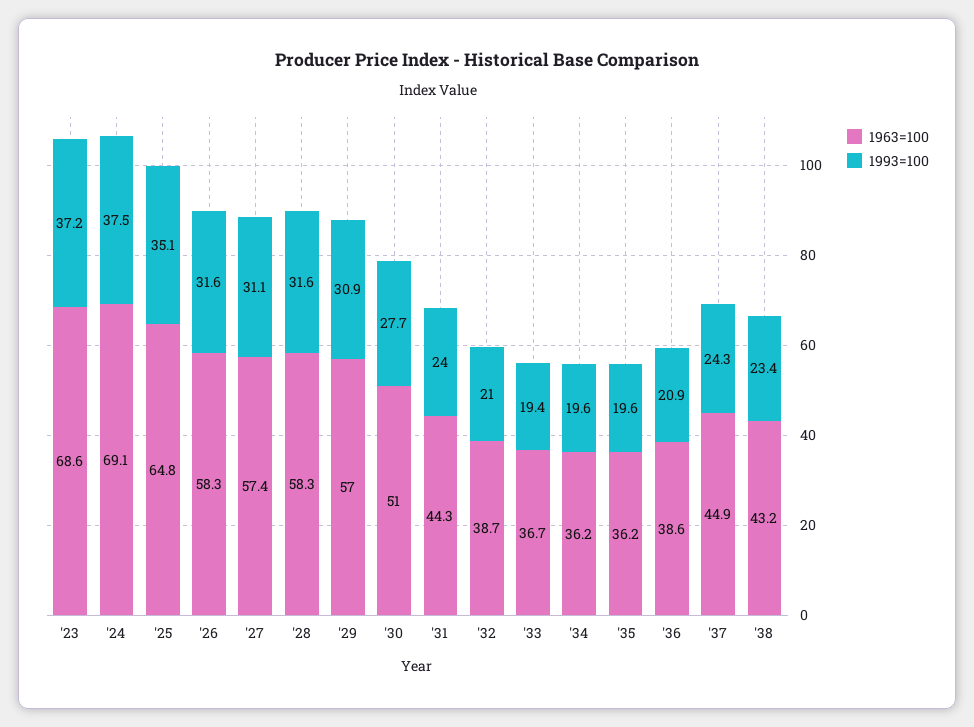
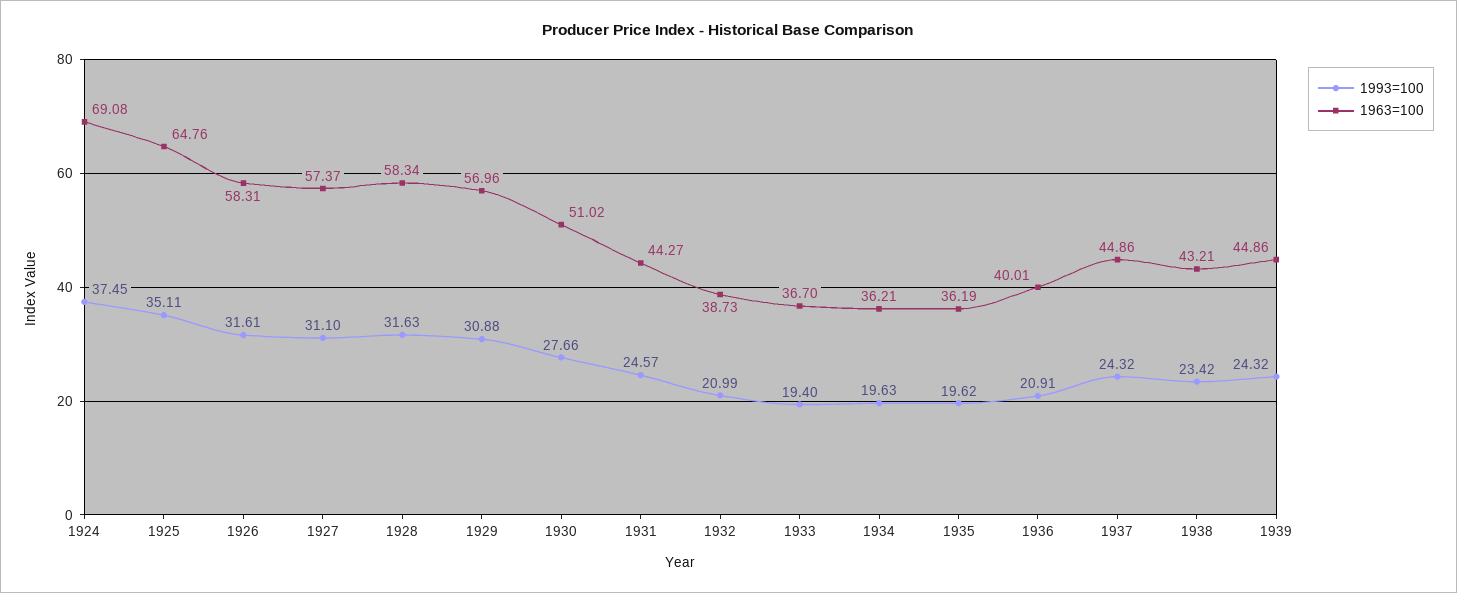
1963=100, '23: 68.6 -> none
1993=100, '23: 37.2 -> none
1993=100, '31: 24 -> 24.57
1963=100, '36: 38.6 -> 40.01
1993=100, 1939: none -> 24.32
1963=100, 1939: none -> 44.86

